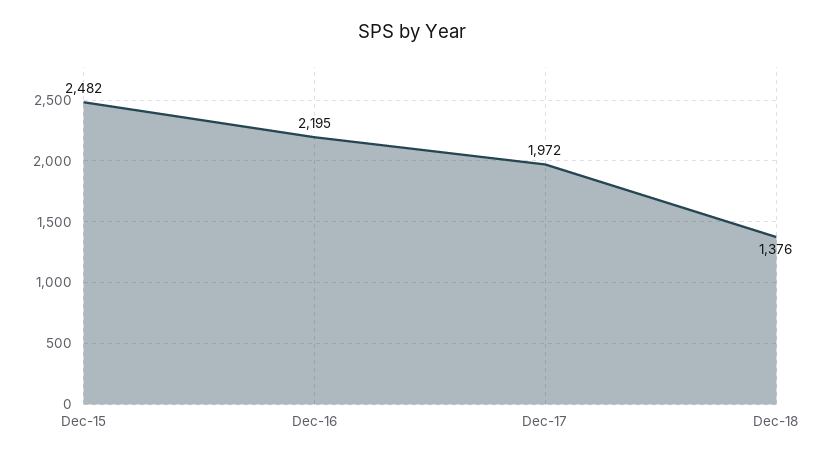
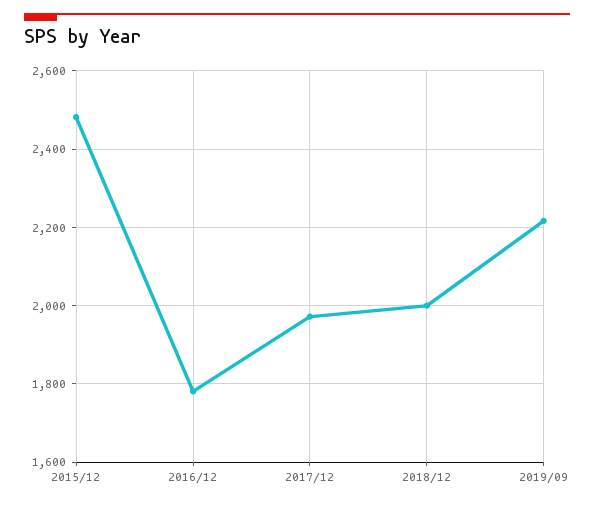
Dec-16: 2195 -> 1780
Dec-18: 1376 -> 2000
2019/09: none -> 2220

